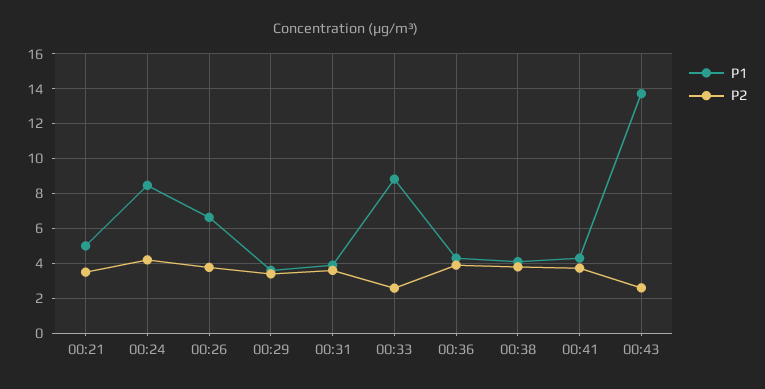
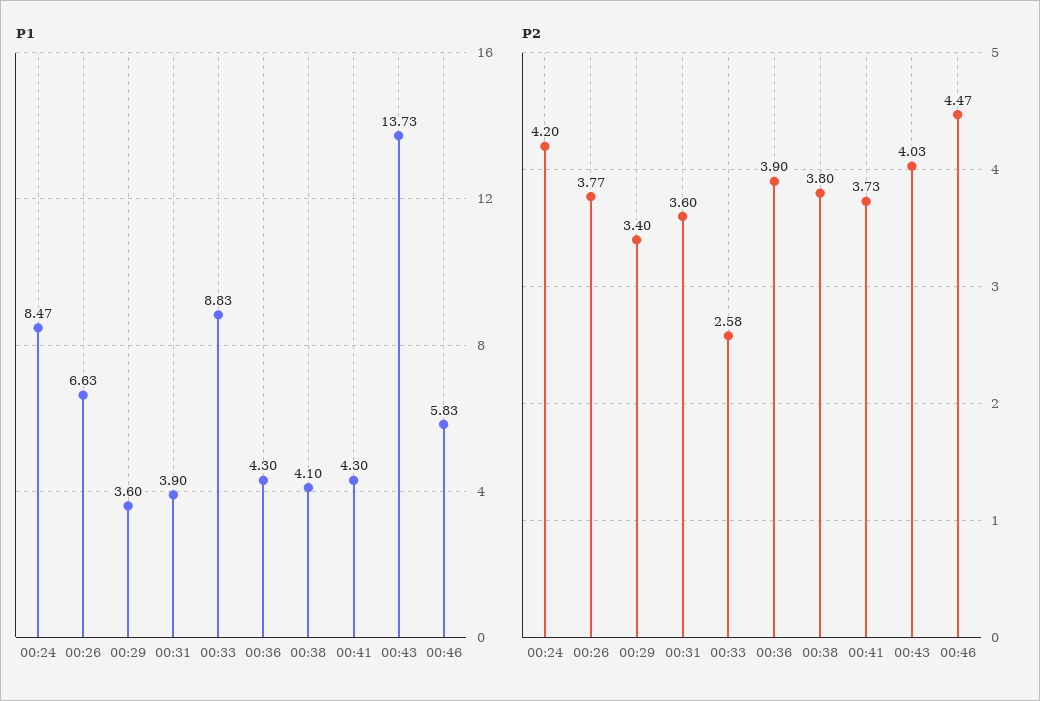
P1, 00:21: 5 -> none
P2, 00:21: 3.5 -> none
P2, 00:43: 2.5 -> 4.03
P1, 00:46: none -> 5.83
P2, 00:46: none -> 4.47

